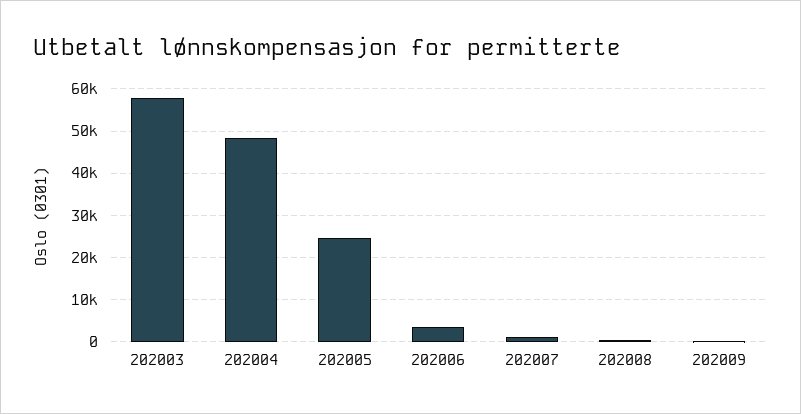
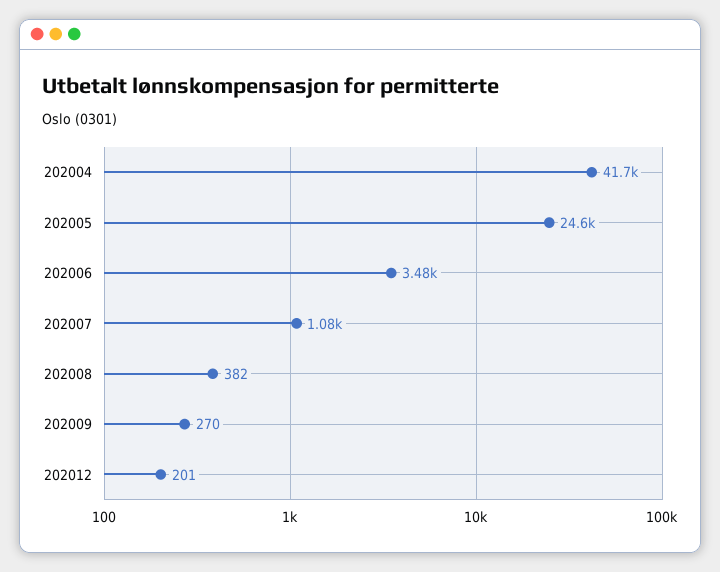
202003: 58000 -> none
202004: 48000 -> 41700
202012: none -> 201

